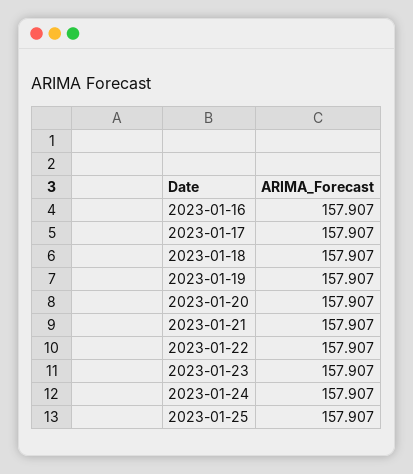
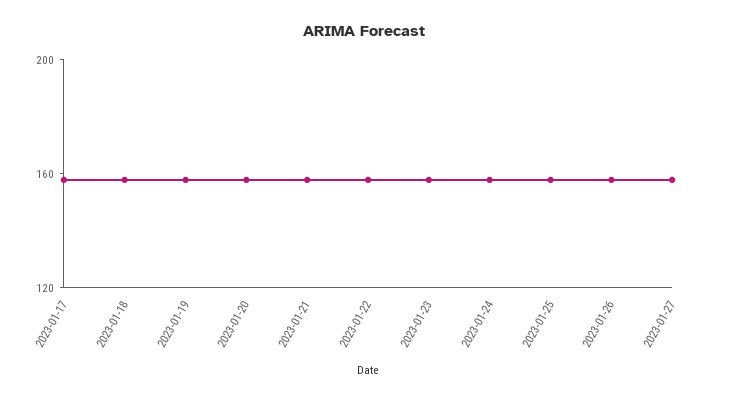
2023-01-16: 157.907 -> none
2023-01-26: none -> 160
2023-01-27: none -> 160

